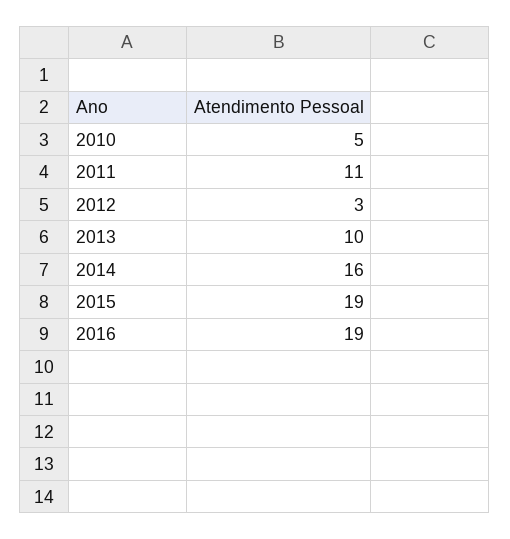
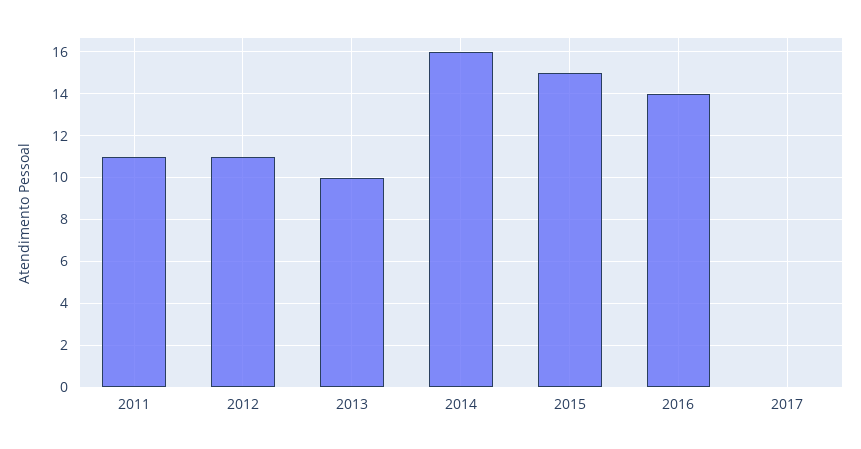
2010: 5 -> none
2012: 3 -> 11
2015: 19 -> 15
2016: 19 -> 14
2017: none -> 0

